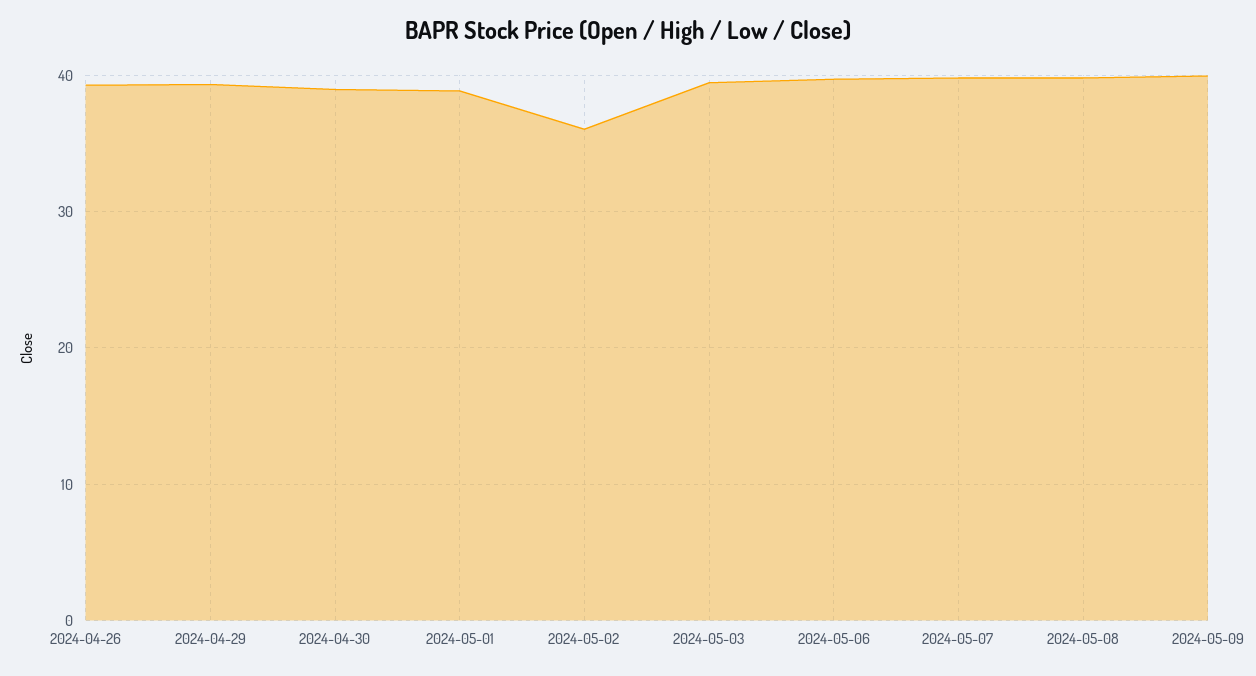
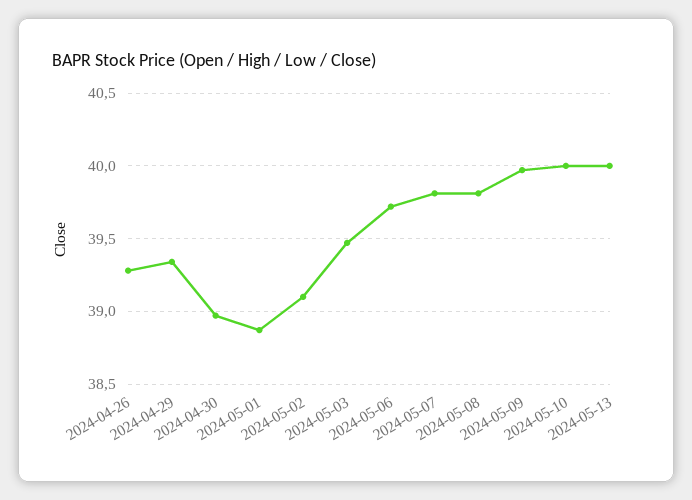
2024-05-02: 36 -> 39.1
2024-05-10: none -> 40
2024-05-13: none -> 40

